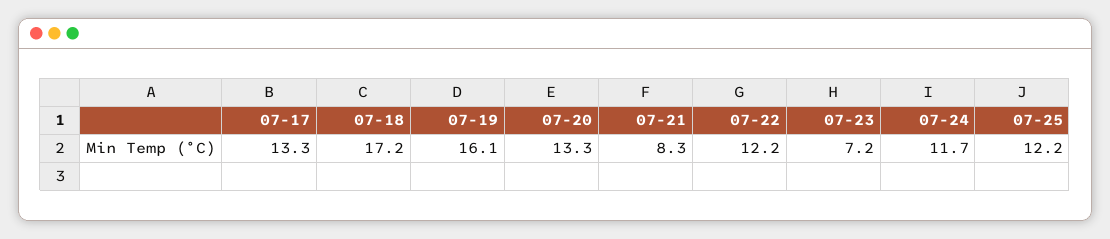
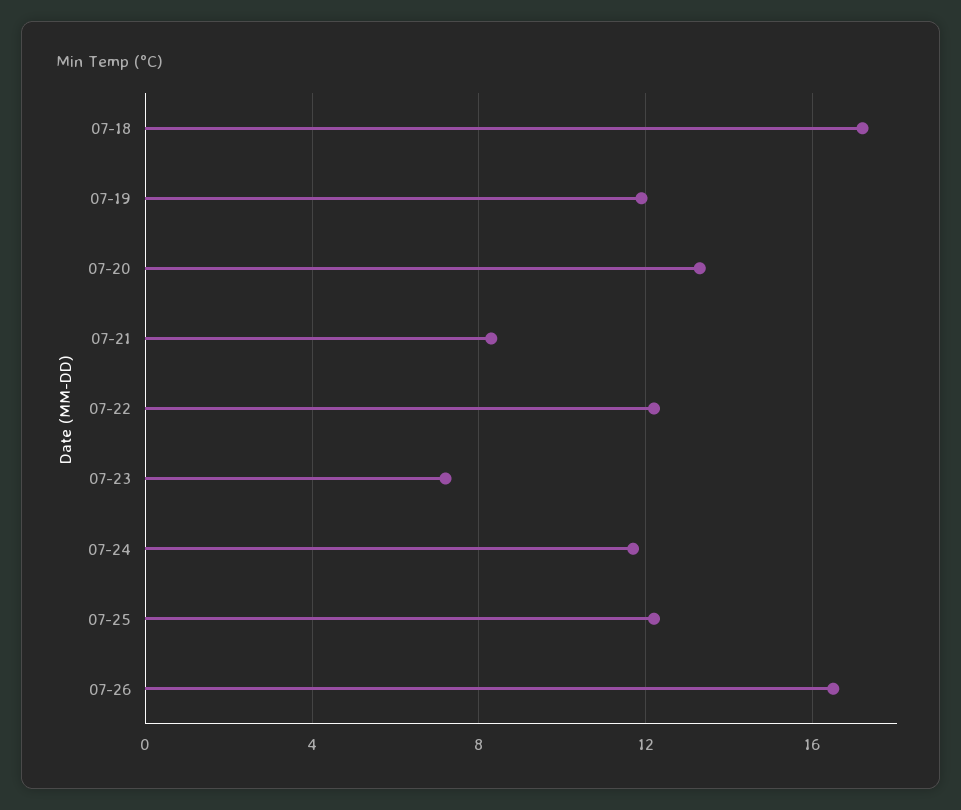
07-17: 13.3 -> none
07-19: 16.1 -> 12
07-26: none -> 16.5

